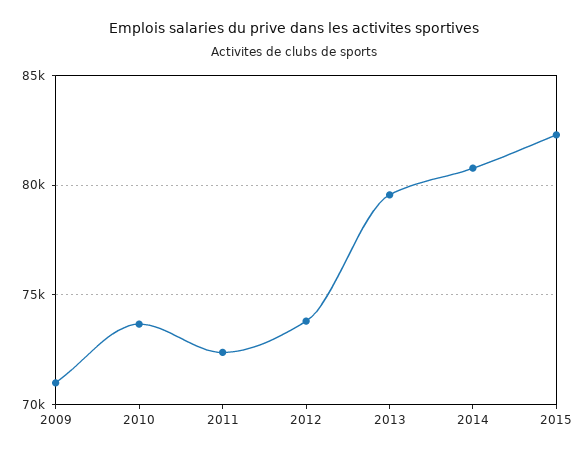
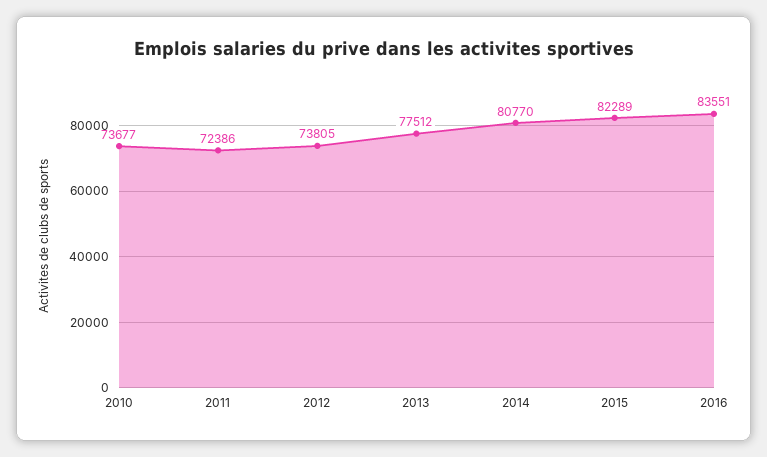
2009: 71000 -> none
2013: 79500 -> 77512
2016: none -> 83551

